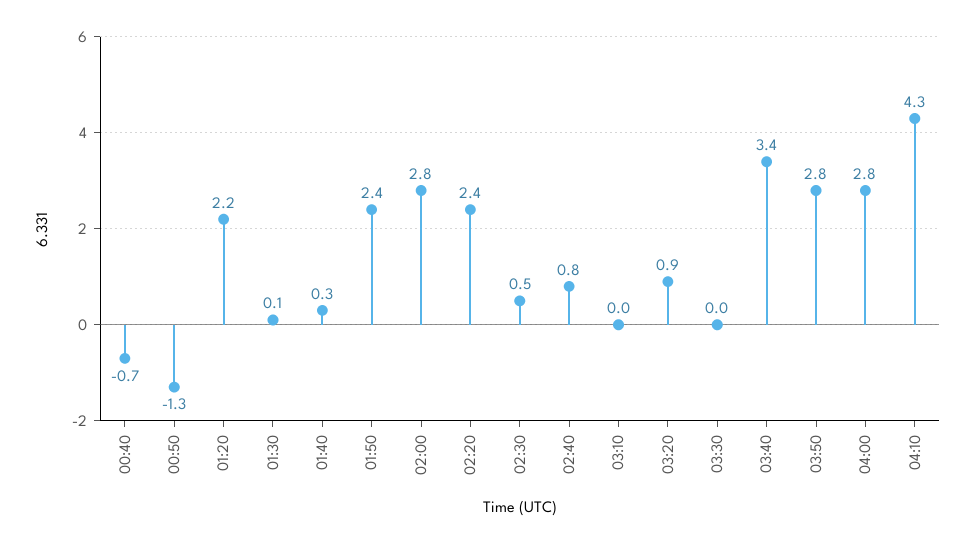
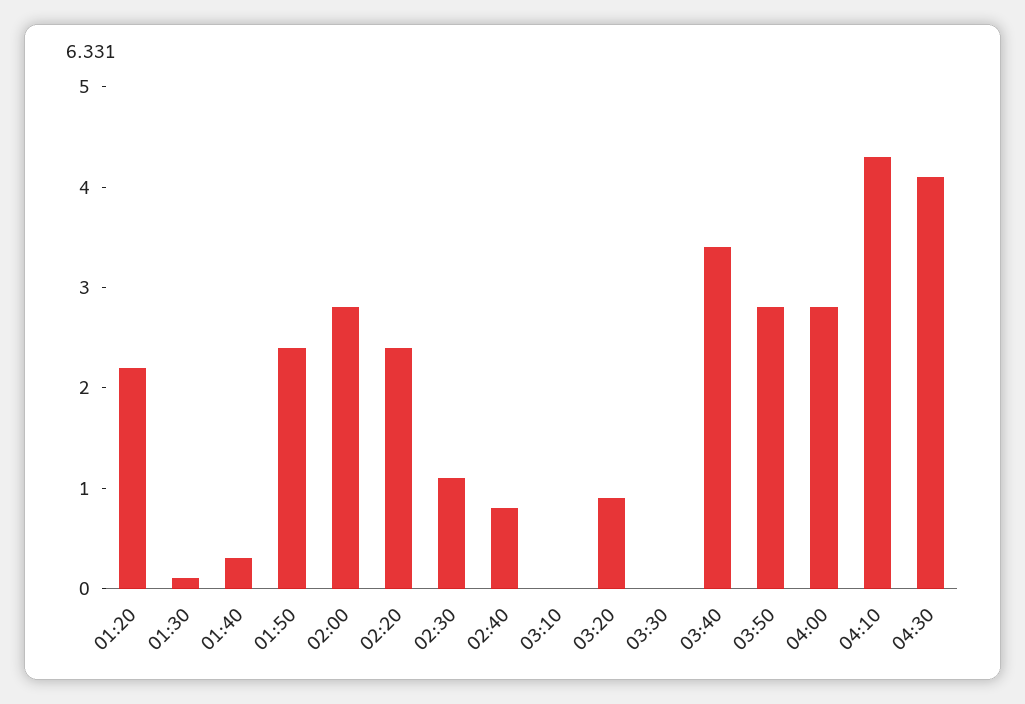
00:40: -0.7 -> none
00:50: -1.3 -> none
02:30: 0.5 -> 1.1
04:30: none -> 4.1

